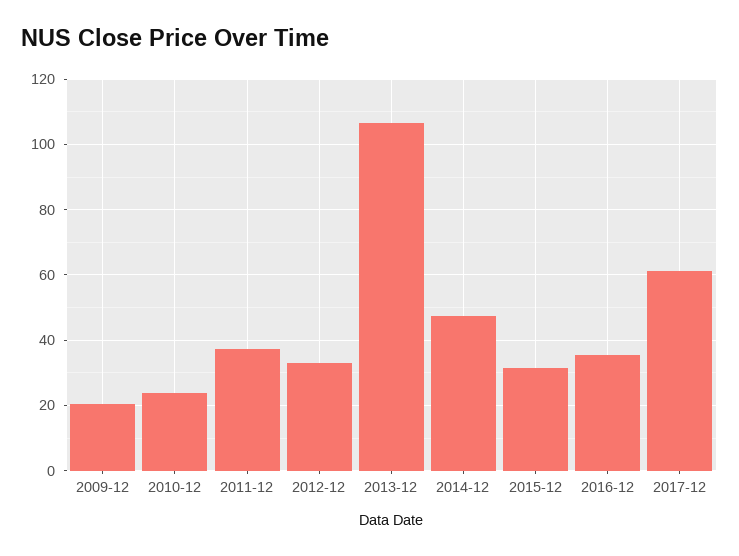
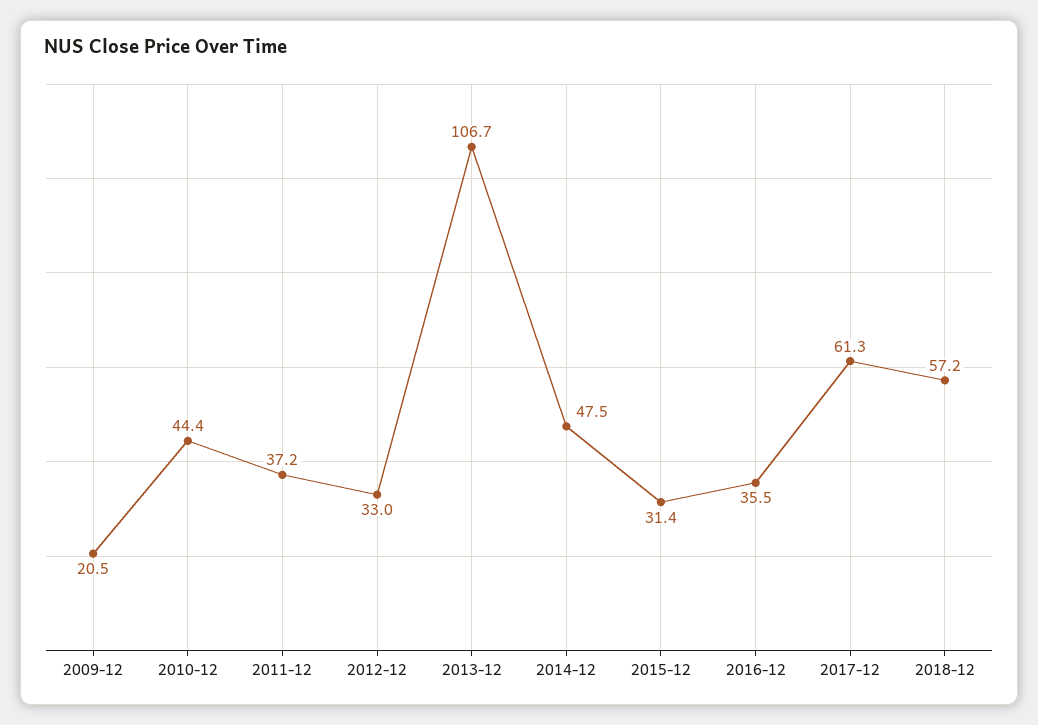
2010-12: 24 -> 44.4
2018-12: none -> 57.2

